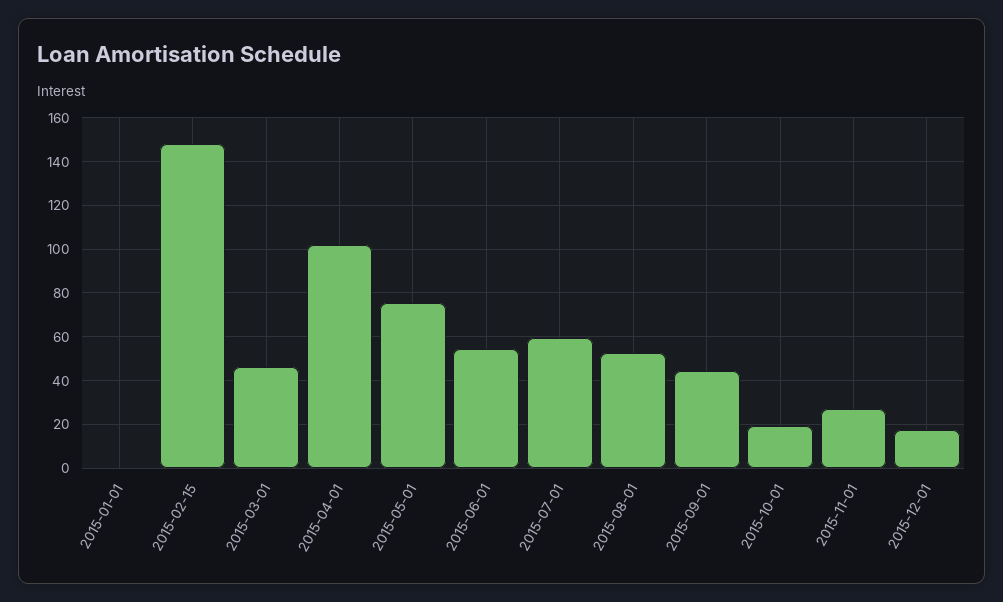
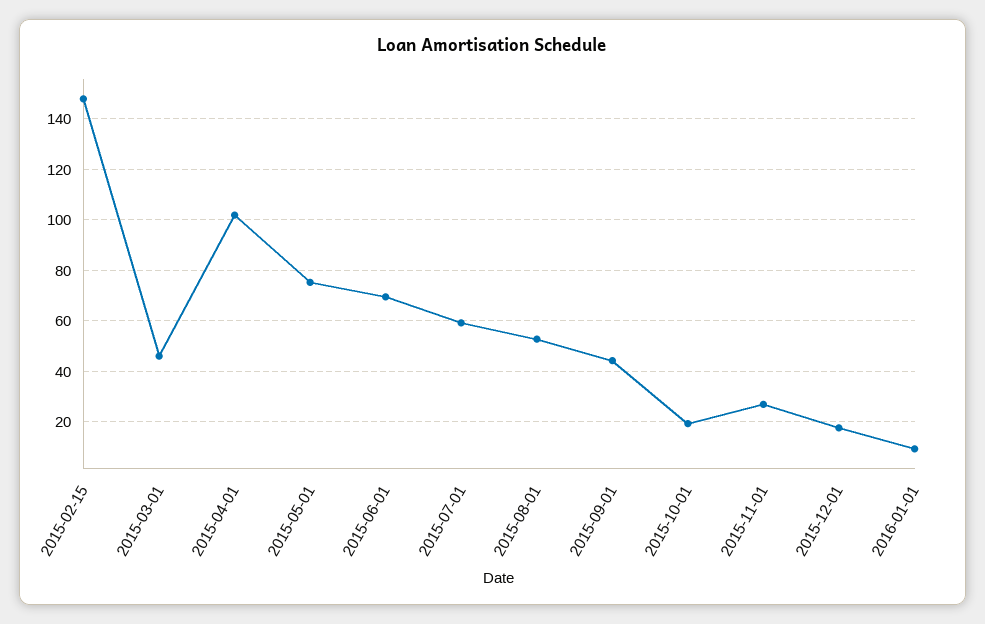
2015-01-01: 0 -> none
2015-06-01: 55 -> 70
2016-01-01: none -> 10

